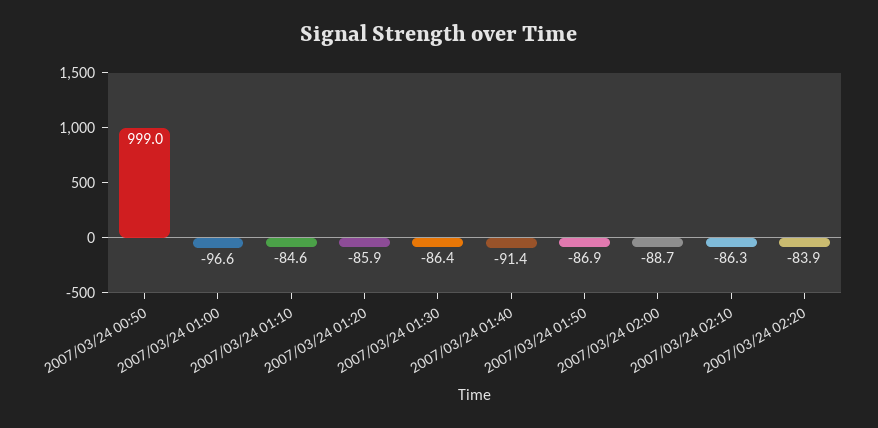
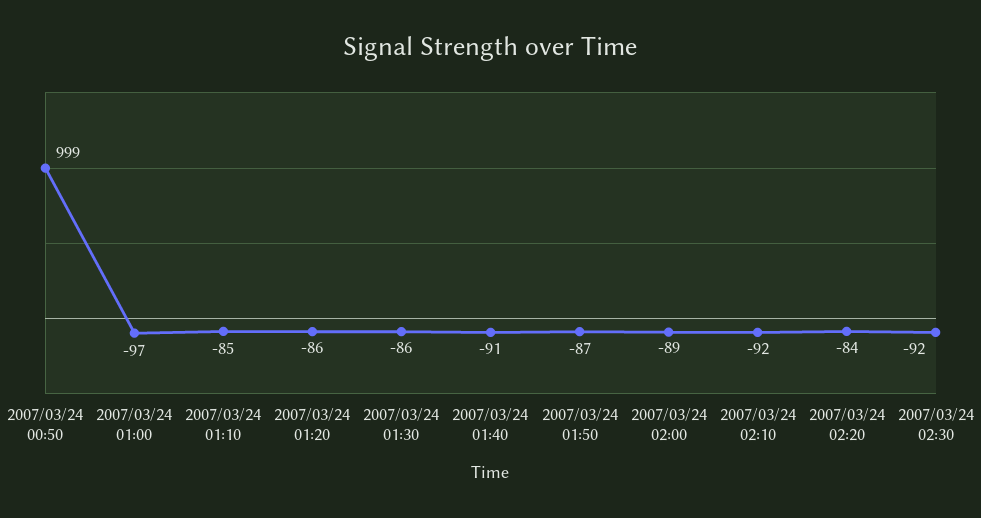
2007/03/24 02:10: -86.3 -> -92
2007/03/24 02:30: none -> -92

